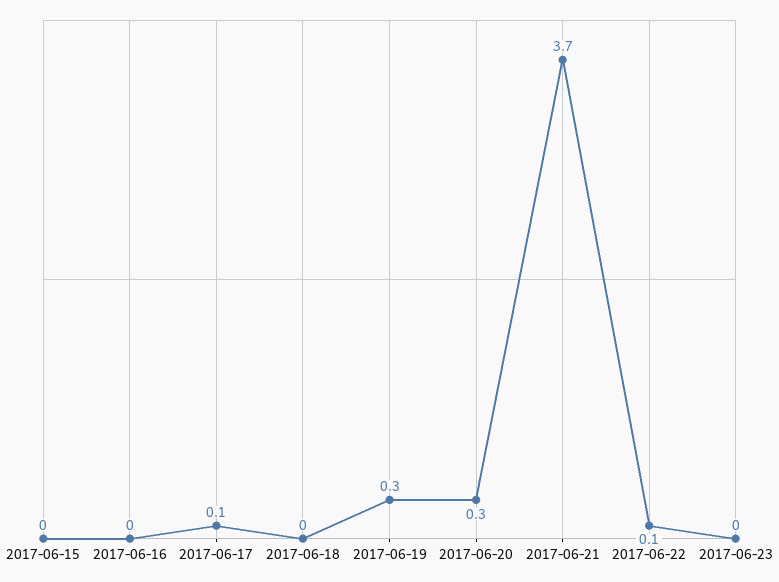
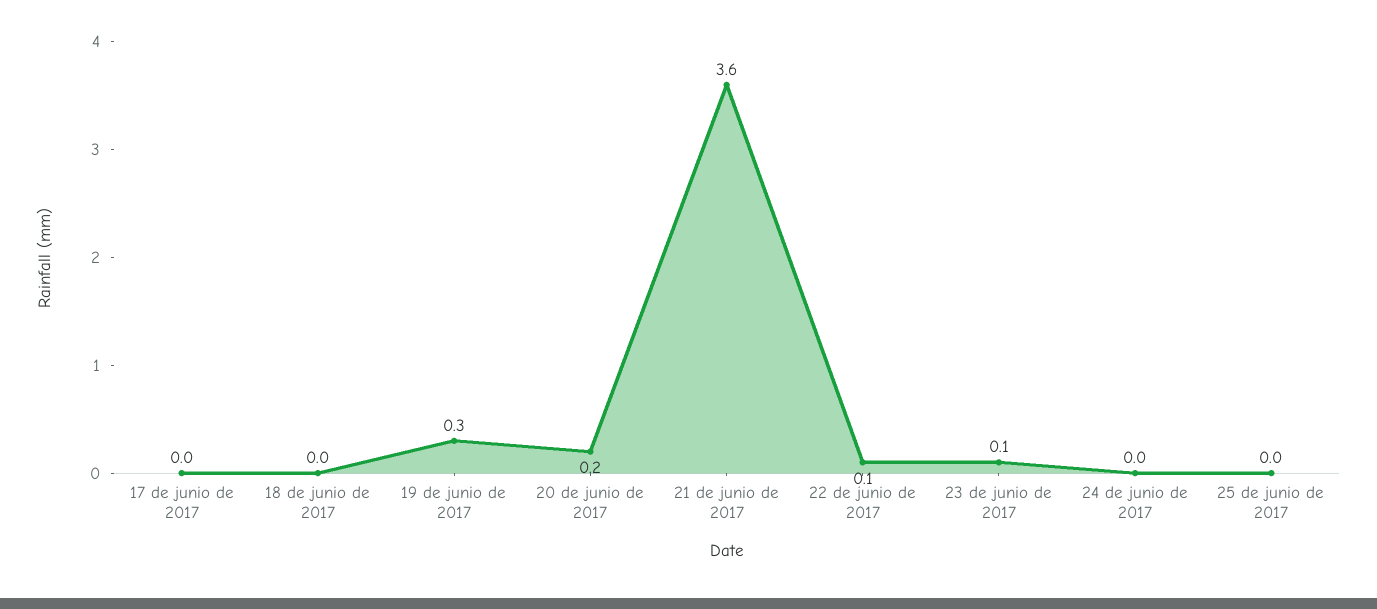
2017-06-15: 0 -> none
2017-06-16: 0 -> none
2017-06-17: 0.1 -> 0
2017-06-20: 0.3 -> 0.2
2017-06-21: 3.7 -> 3.6
2017-06-23: 0 -> 0.1
24 de junio de 2017: none -> 0
25 de junio de 2017: none -> 0

